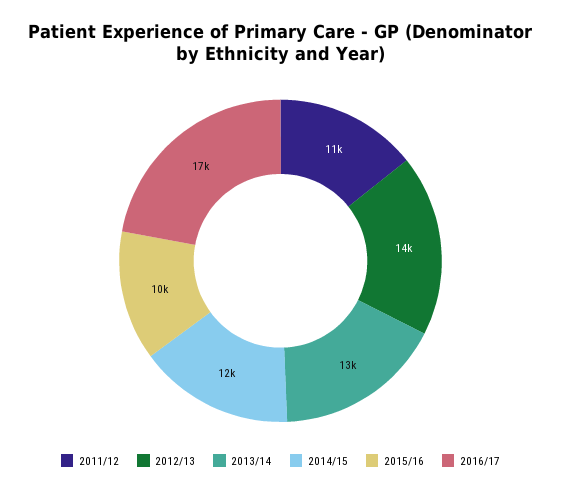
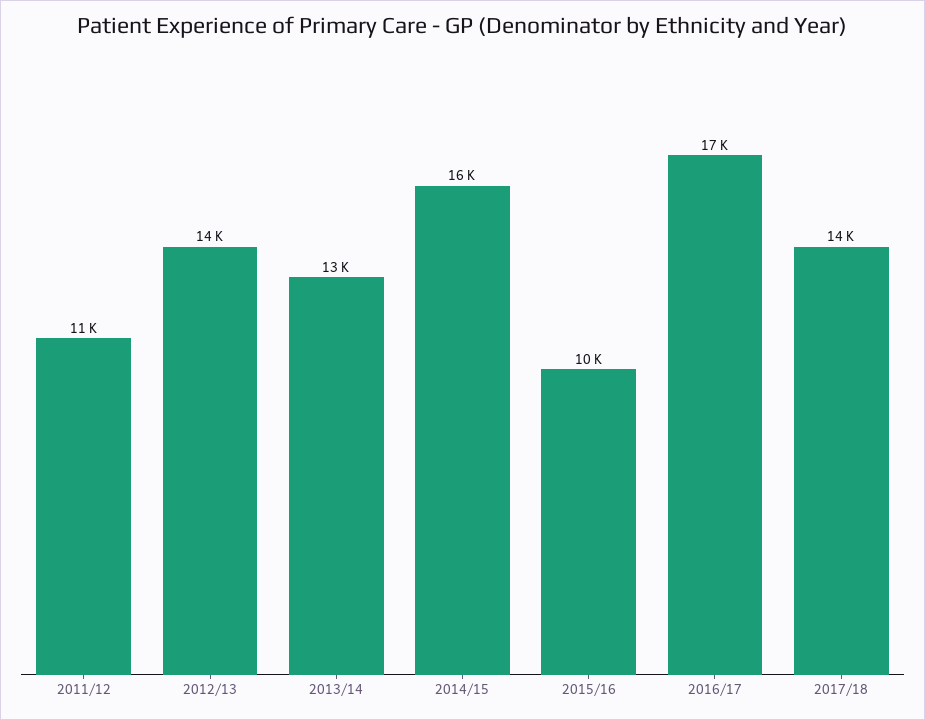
2014/15: 12000 -> 16000
2017/18: none -> 14000

